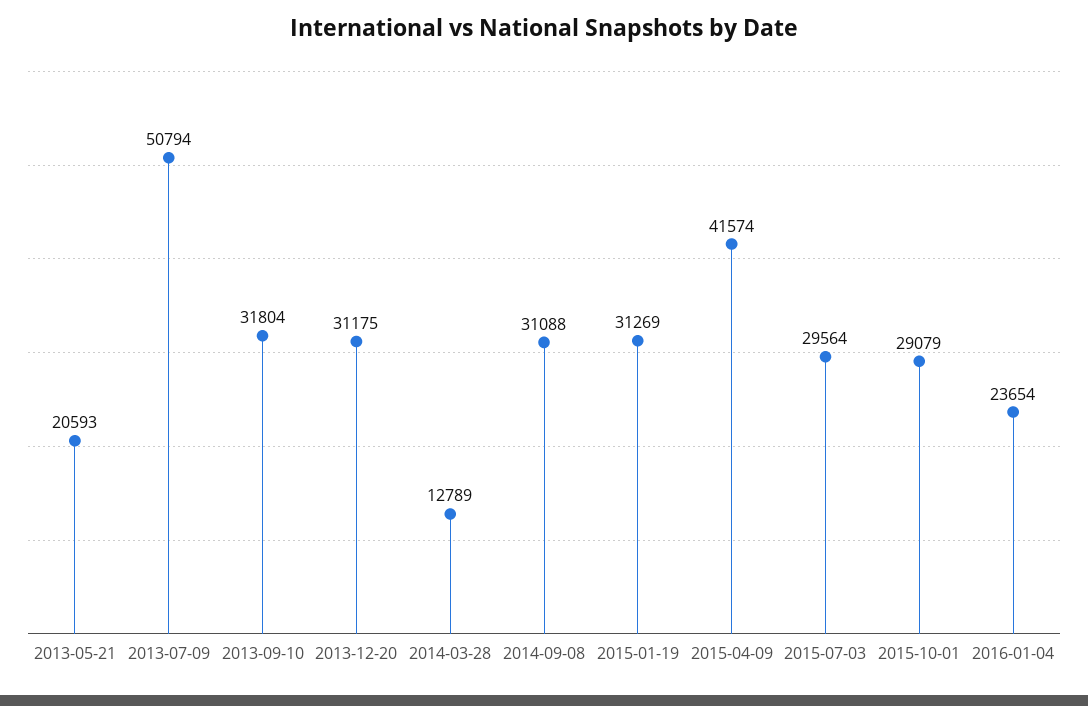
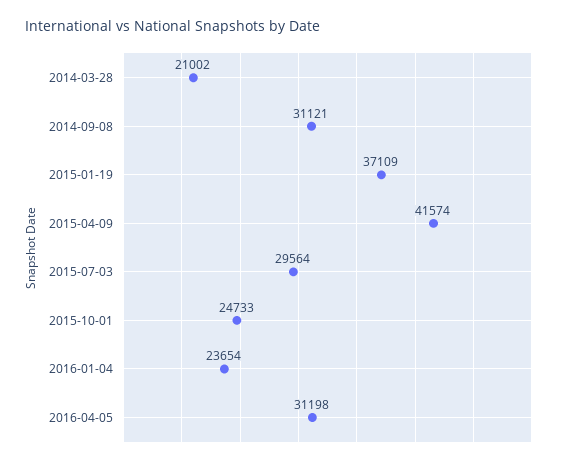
2013-05-21: 20593 -> none
2013-07-09: 50794 -> none
2013-09-10: 31804 -> none
2013-12-20: 31175 -> none
2014-03-28: 12789 -> 21002
2014-09-08: 31088 -> 31121
2015-01-19: 31269 -> 37109
2015-10-01: 29079 -> 24733
2016-04-05: none -> 31198

